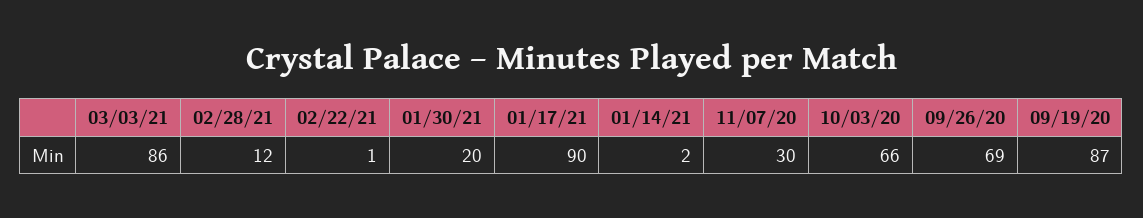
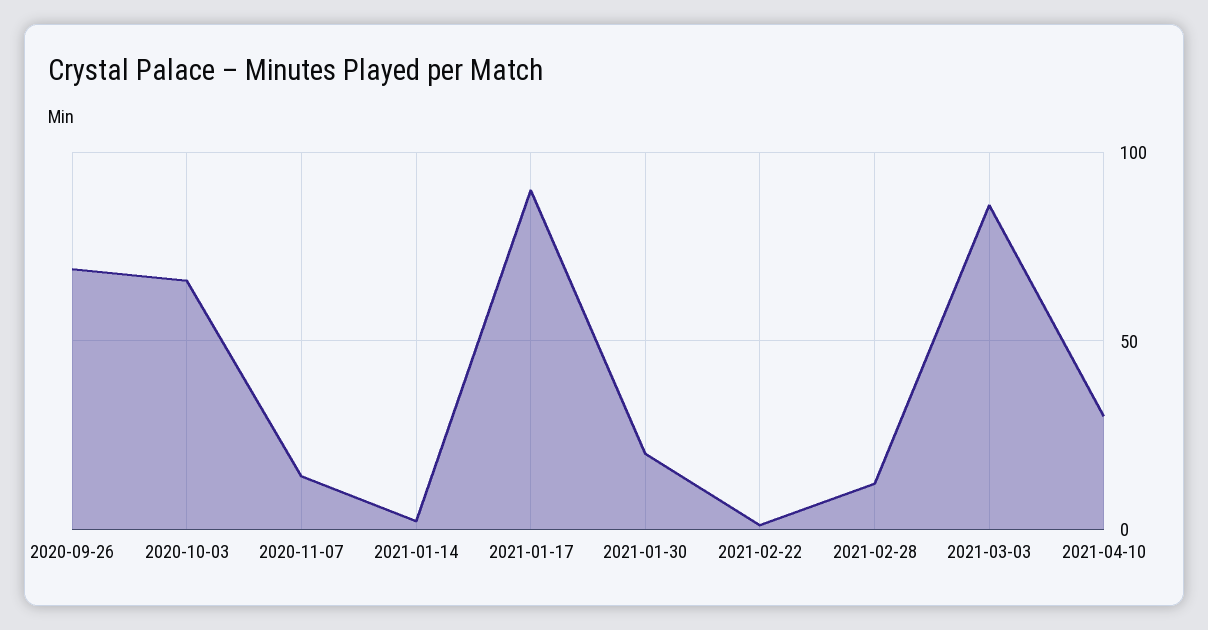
11/07/20: 30 -> 15
09/19/20: 87 -> none
2021-04-10: none -> 30

